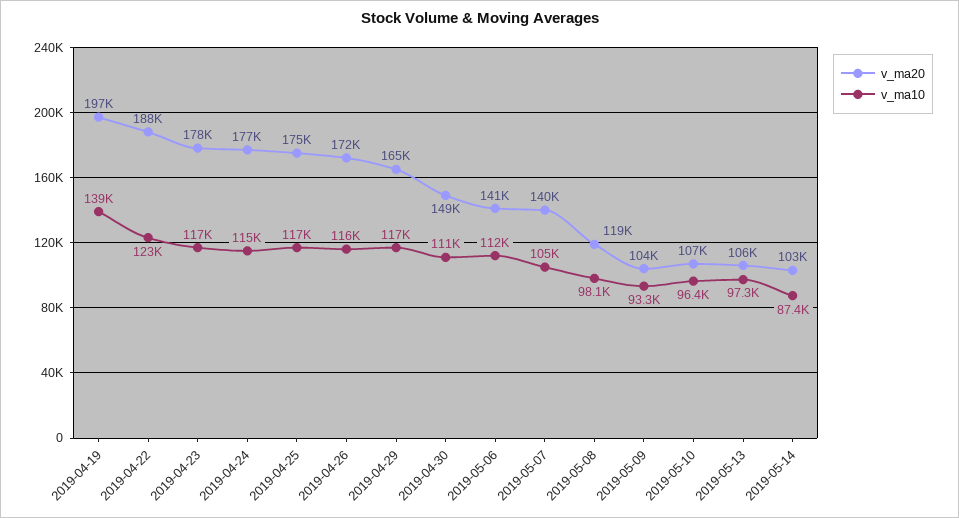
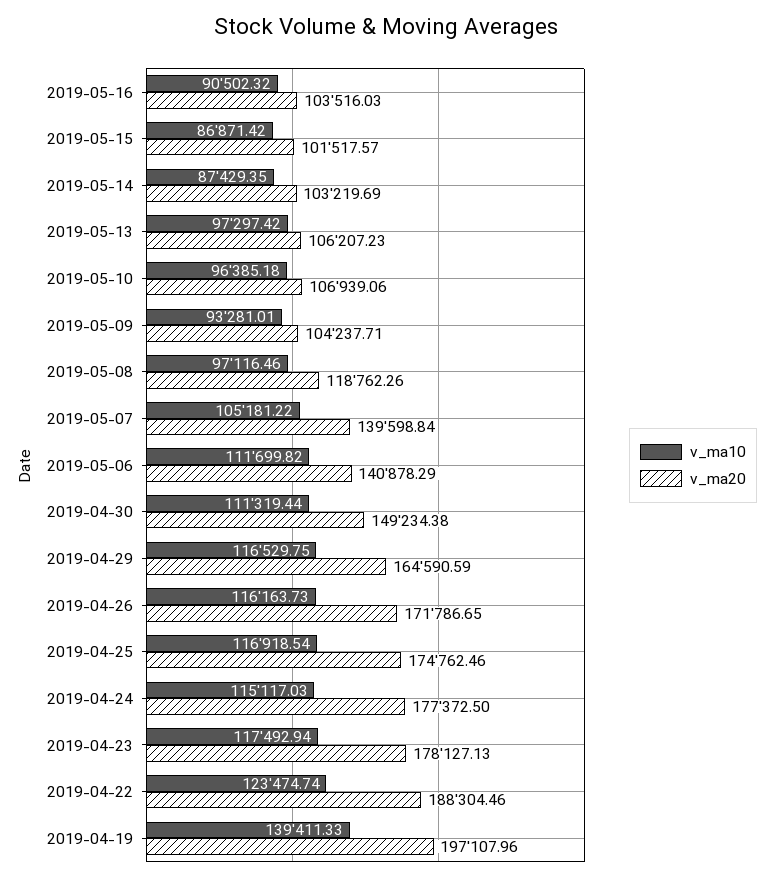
v_ma10, 2019-05-08: 98100 -> 97116.46
v_ma10, 2019-05-16: none -> 90502.32
v_ma20, 2019-05-16: none -> 103516.03
v_ma10, 2019-05-15: none -> 86871.42
v_ma20, 2019-05-15: none -> 101517.57

